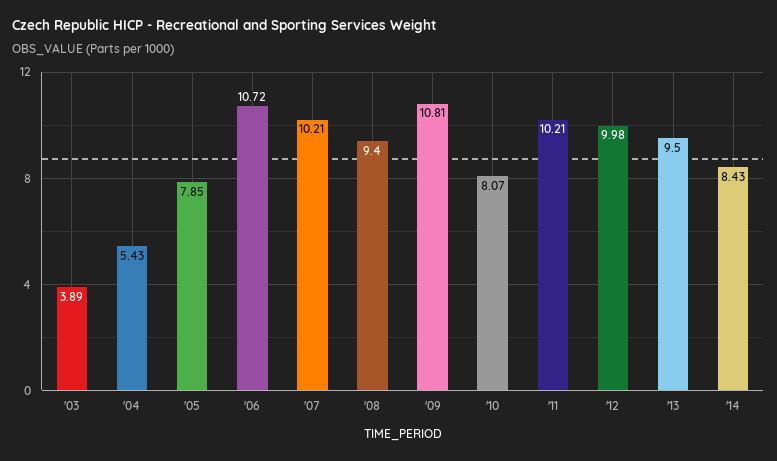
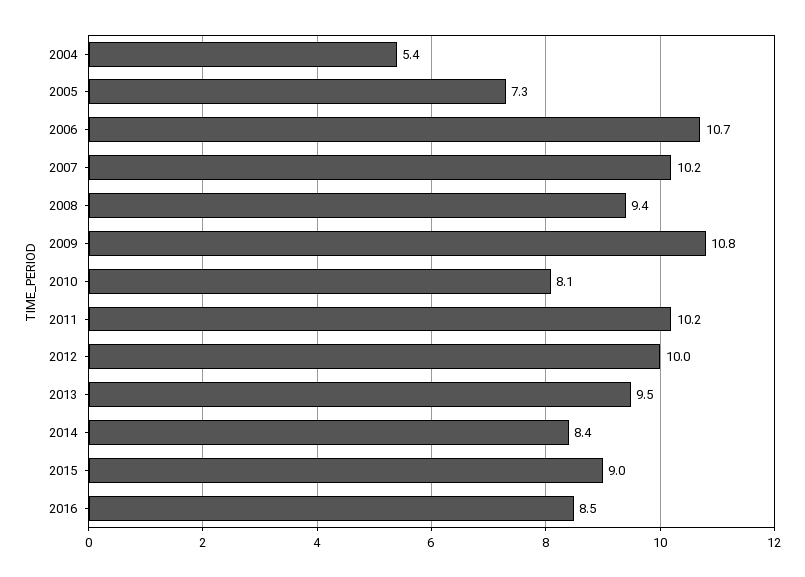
'03: 3.89 -> none
'05: 7.85 -> 7.3
2015: none -> 9
2016: none -> 8.5

